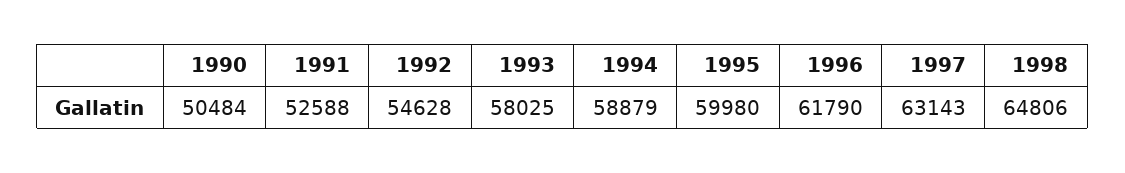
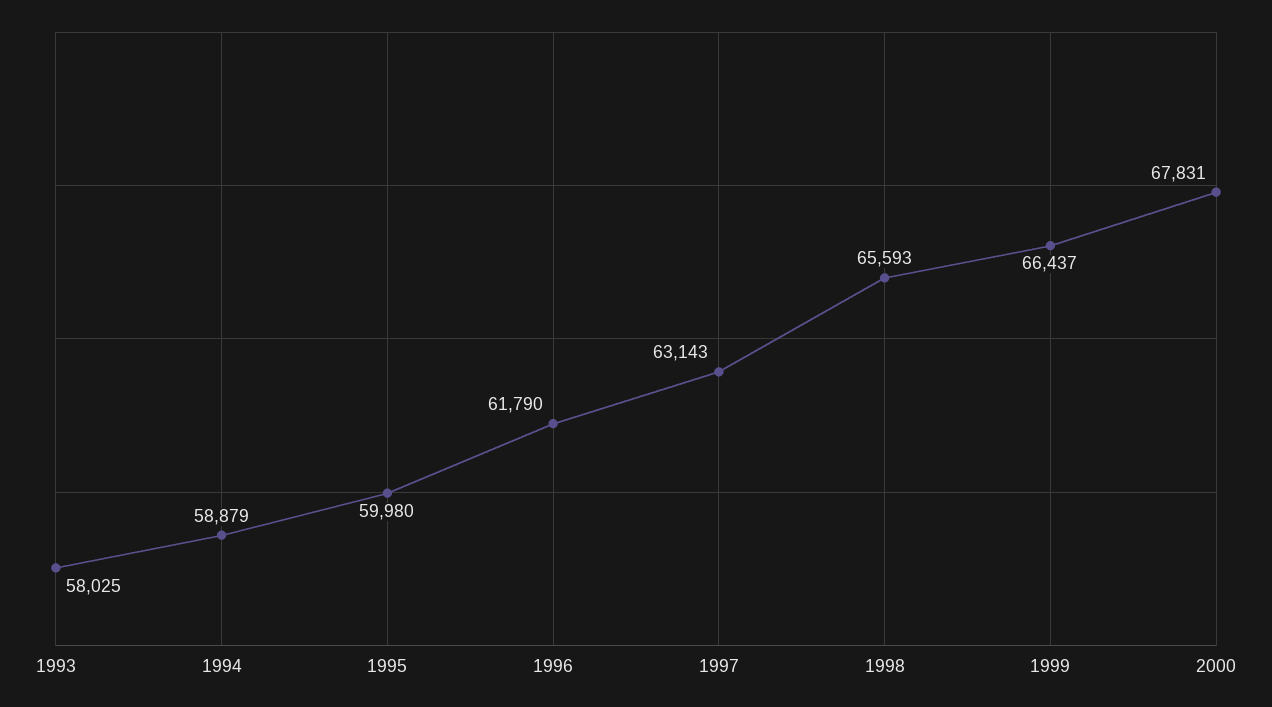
1990: 50484 -> none
1991: 52588 -> none
1992: 54628 -> none
1998: 64806 -> 65593
1999: none -> 66437
2000: none -> 67831

